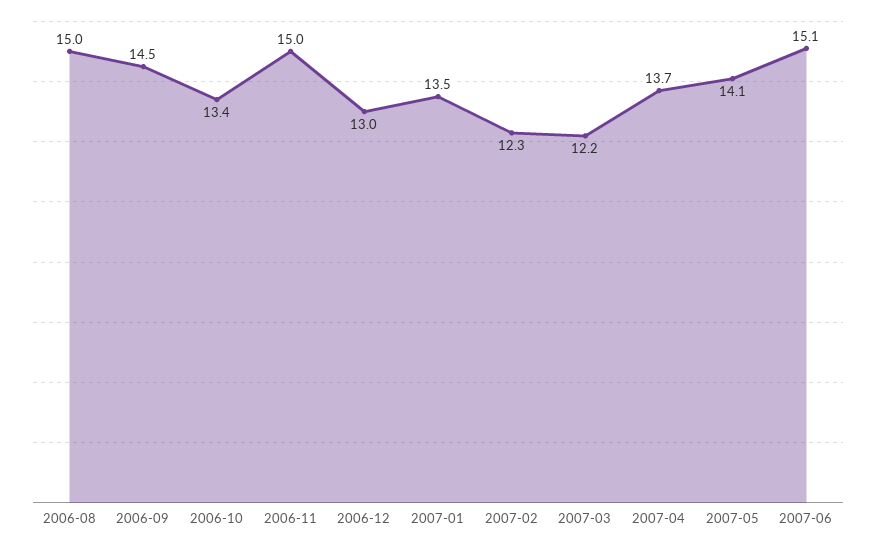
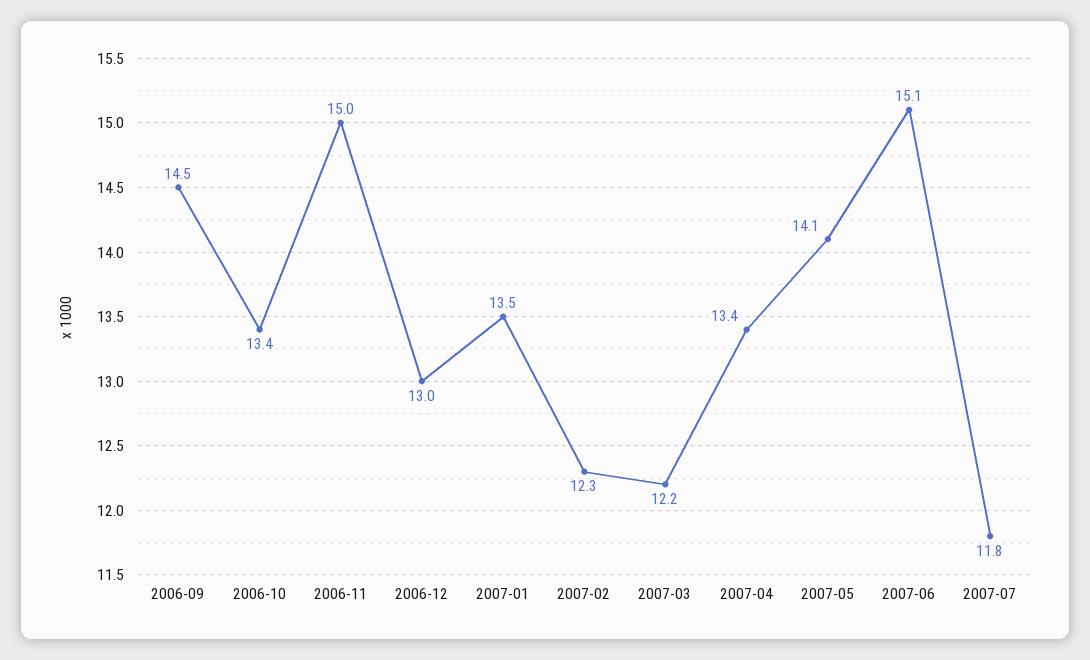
2006-08: 15 -> none
2007-04: 13.7 -> 13.4
2007-07: none -> 11.8

